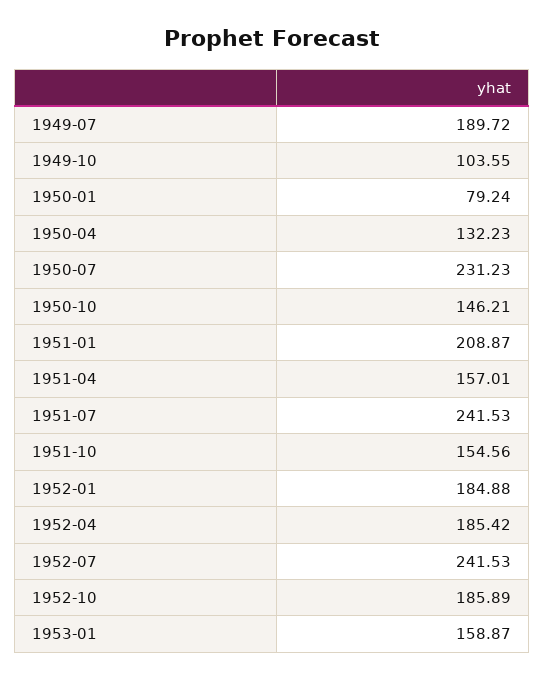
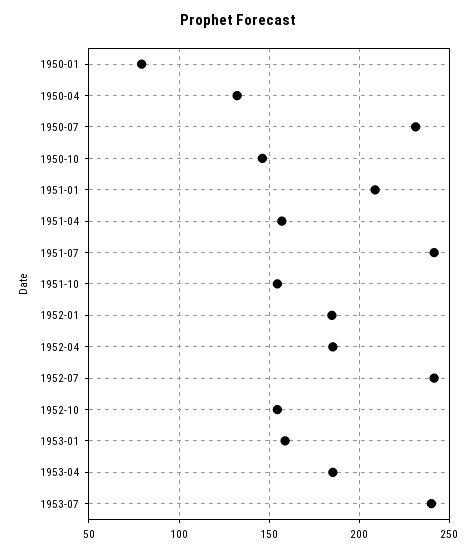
1949-07: 189.72 -> none
1949-10: 103.55 -> none
1952-10: 185.89 -> 155
1953-04: none -> 185
1953-07: none -> 240

